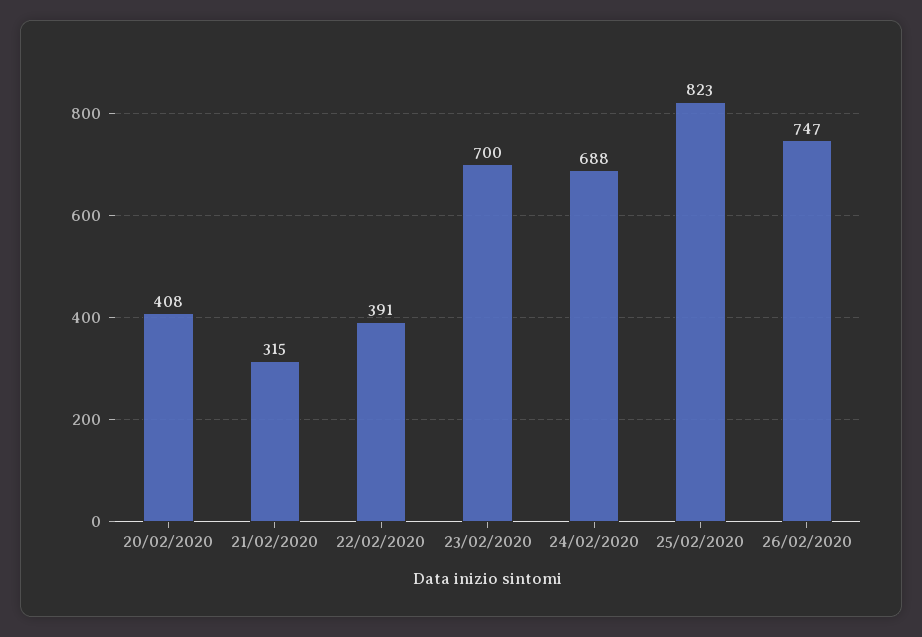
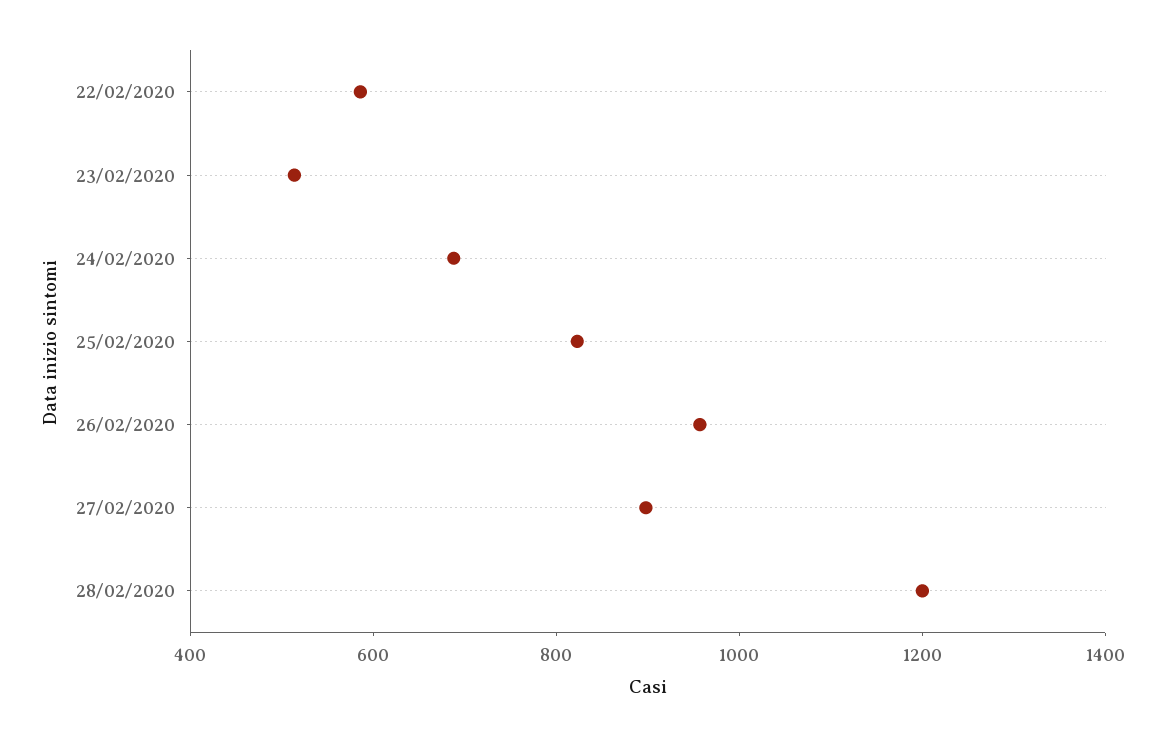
20/02/2020: 408 -> none
21/02/2020: 315 -> none
22/02/2020: 391 -> 600
23/02/2020: 700 -> 500
26/02/2020: 747 -> 950
27/02/2020: none -> 900
28/02/2020: none -> 1200

